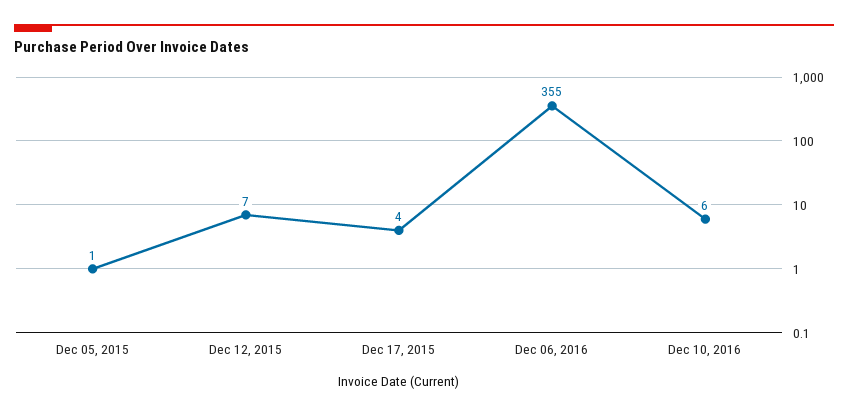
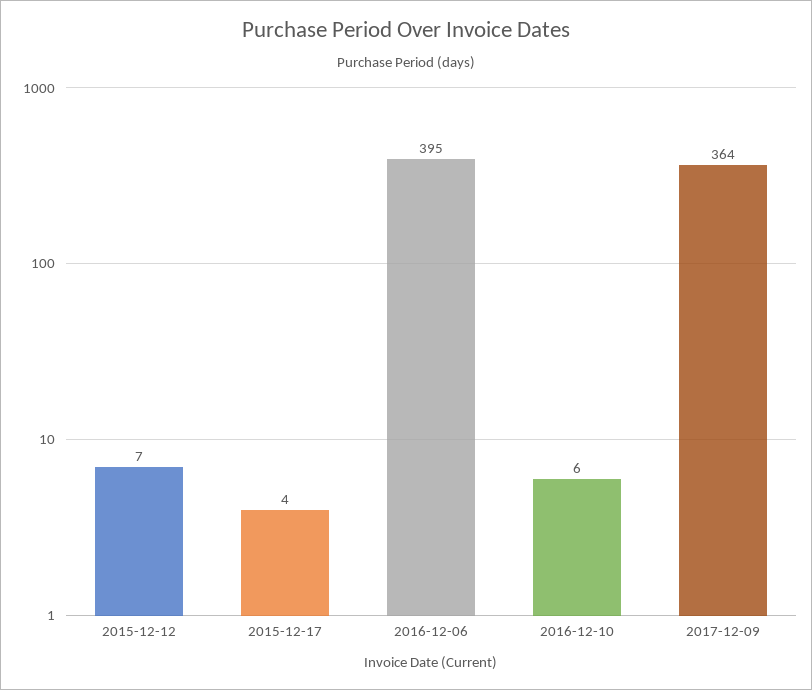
Dec 05, 2015: 1 -> none
Dec 06, 2016: 355 -> 395
2017-12-09: none -> 364

